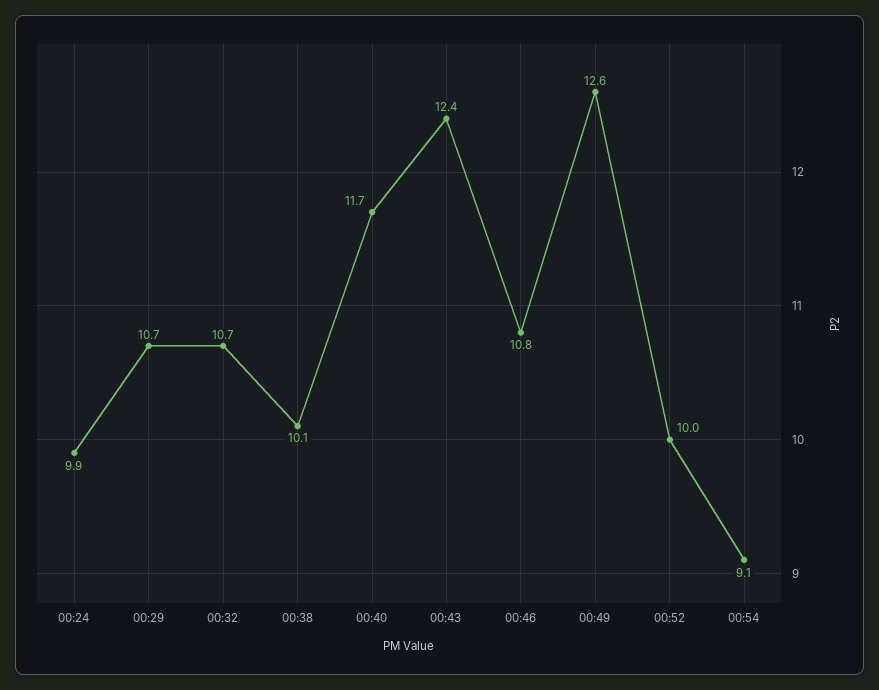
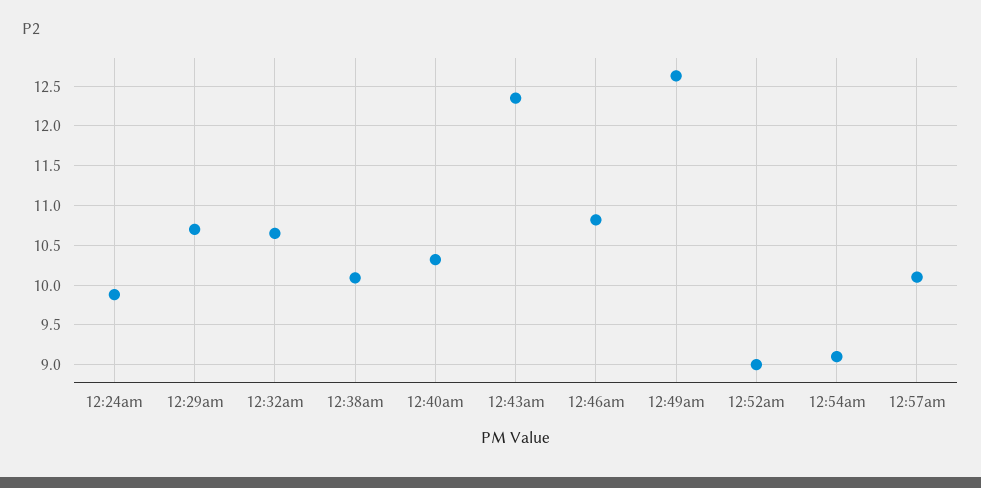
00:40: 11.7 -> 10.3
00:52: 10 -> 9
12:57am: none -> 10.1

